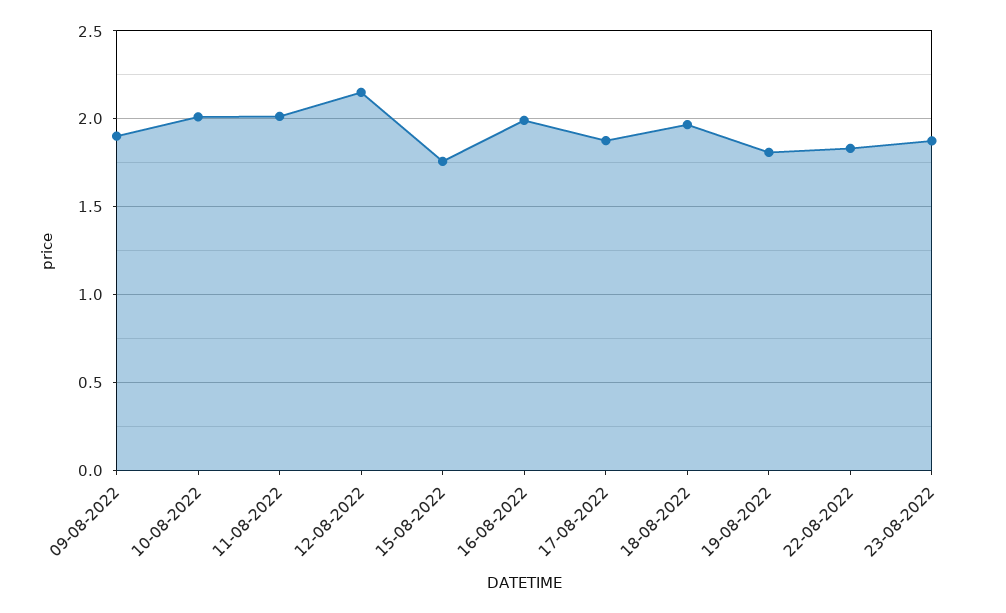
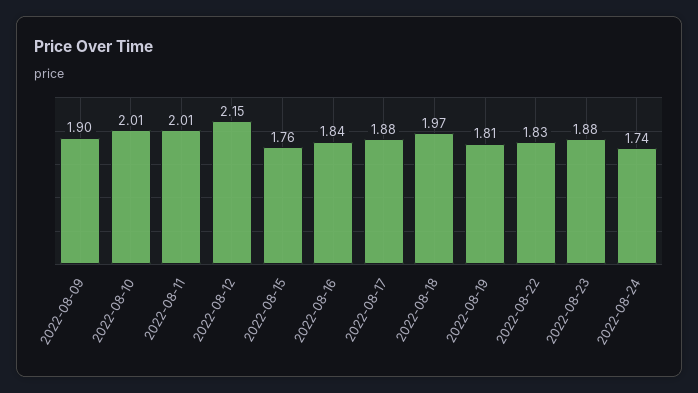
16-08-2022: 2 -> 1.84
2022-08-24: none -> 1.74

